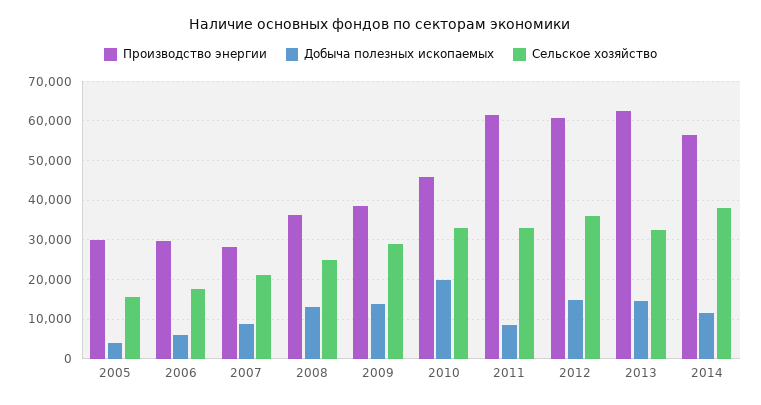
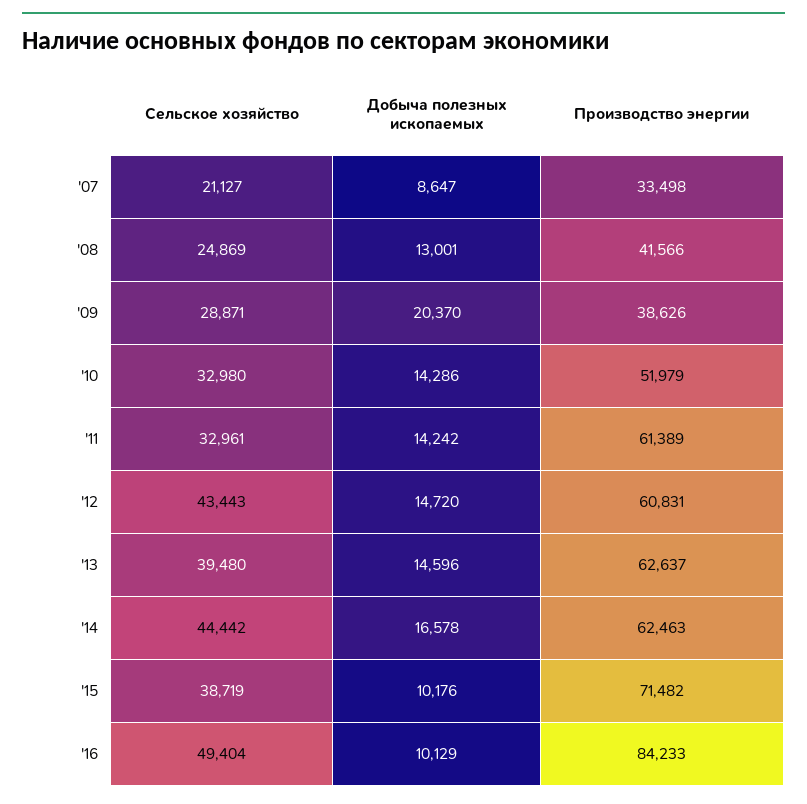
Производство энергии, 2005: 30000 -> none
Добыча полезных ископаемых, 2005: 4000 -> none
Сельское хозяйство, 2005: 16000 -> none
Производство энергии, 2006: 30000 -> none
Добыча полезных ископаемых, 2006: 6000 -> none
Сельское хозяйство, 2006: 18000 -> none
Производство энергии, 2007: 28000 -> 33498
Производство энергии, 2008: 36000 -> 41566
Добыча полезных ископаемых, 2009: 14000 -> 20370
Производство энергии, 2010: 46000 -> 51979
Добыча полезных ископаемых, 2010: 20000 -> 14286
Добыча полезных ископаемых, 2011: 8000 -> 14242
Сельское хозяйство, 2012: 36000 -> 43443
Сельское хозяйство, 2013: 32000 -> 39480
Производство энергии, 2014: 56000 -> 62463
Добыча полезных ископаемых, 2014: 12000 -> 16578
Сельское хозяйство, 2014: 38000 -> 44442
Сельское хозяйство, '15: none -> 38719
Добыча полезных ископаемых, '15: none -> 10176
Производство энергии, '15: none -> 71482
Сельское хозяйство, '16: none -> 49404
Добыча полезных ископаемых, '16: none -> 10129
Производство энергии, '16: none -> 84233

